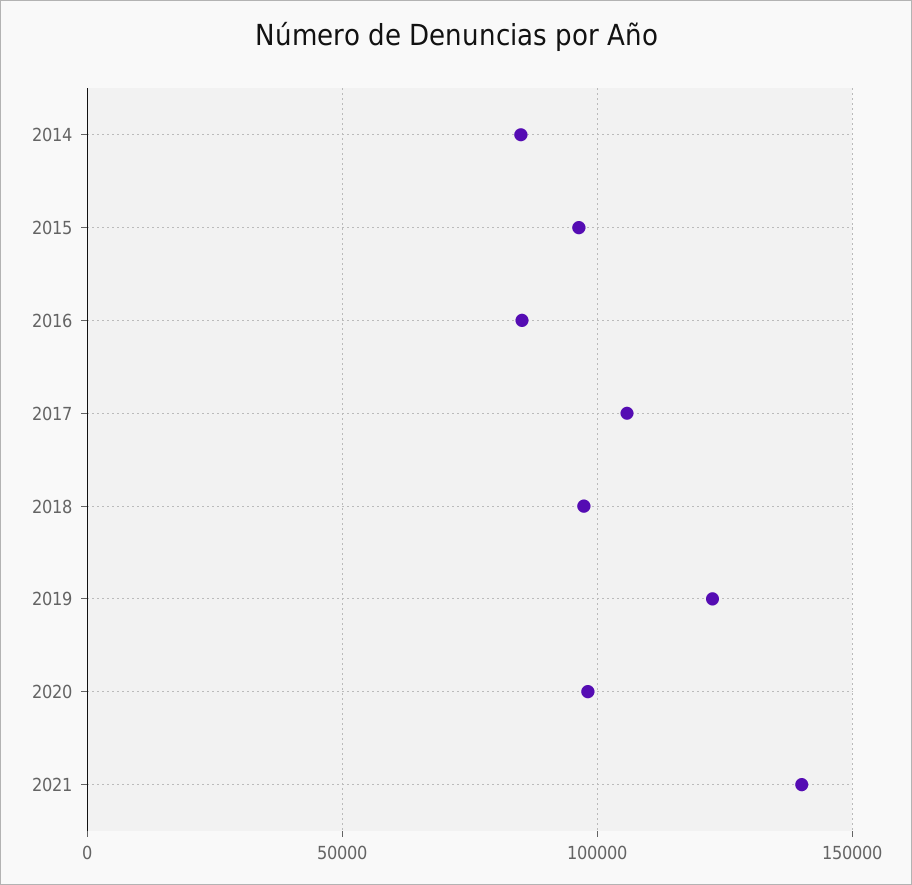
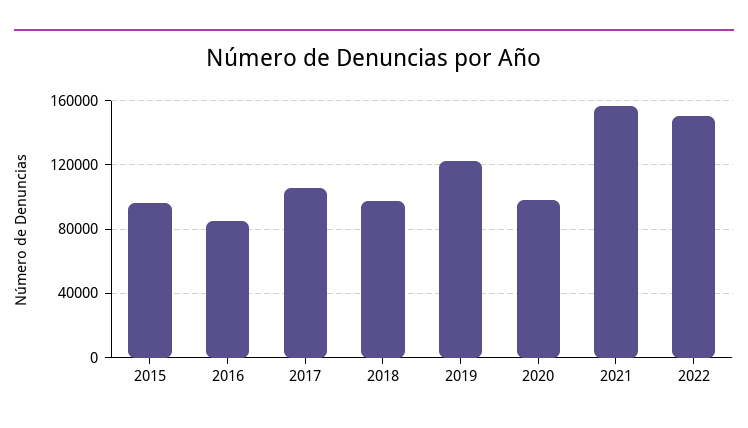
2014: 85000 -> none
2021: 140000 -> 155000
2022: none -> 150000

